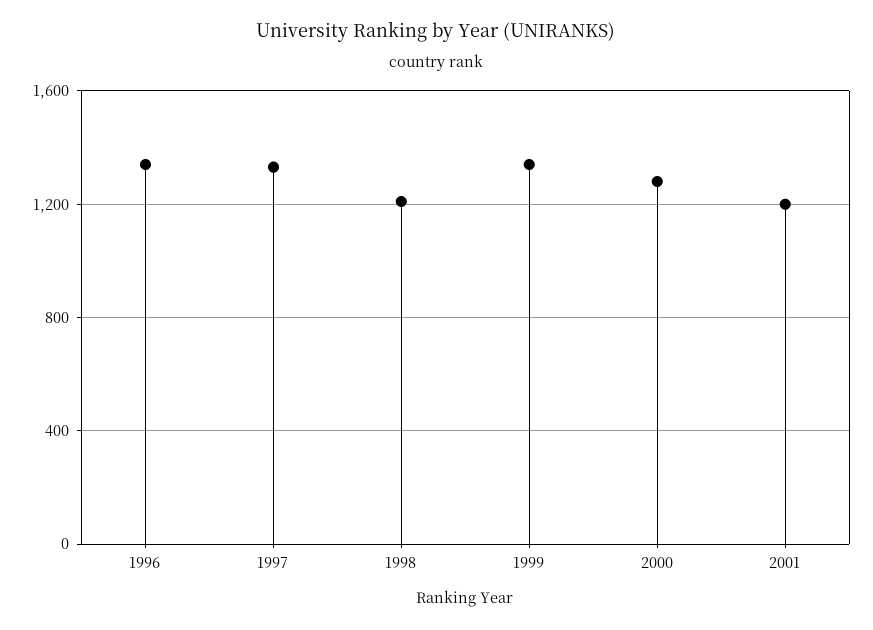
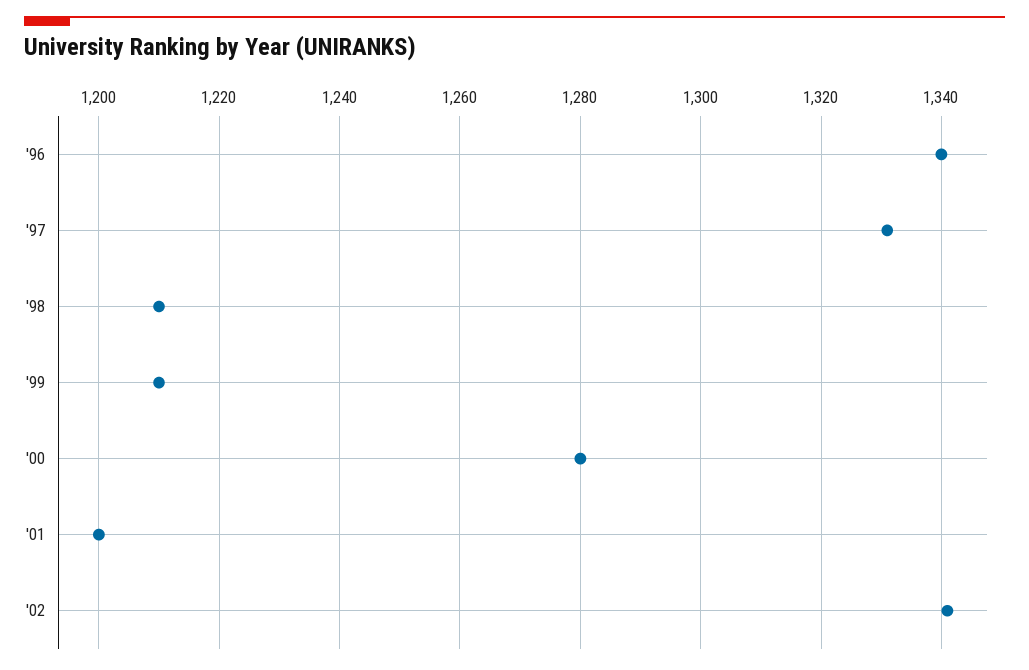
1999: 1350 -> 1210
'02: none -> 1340

